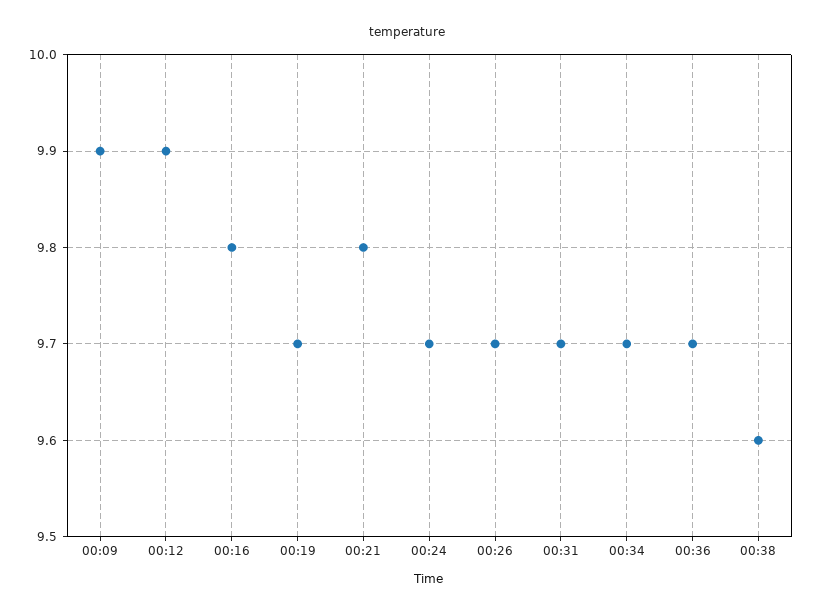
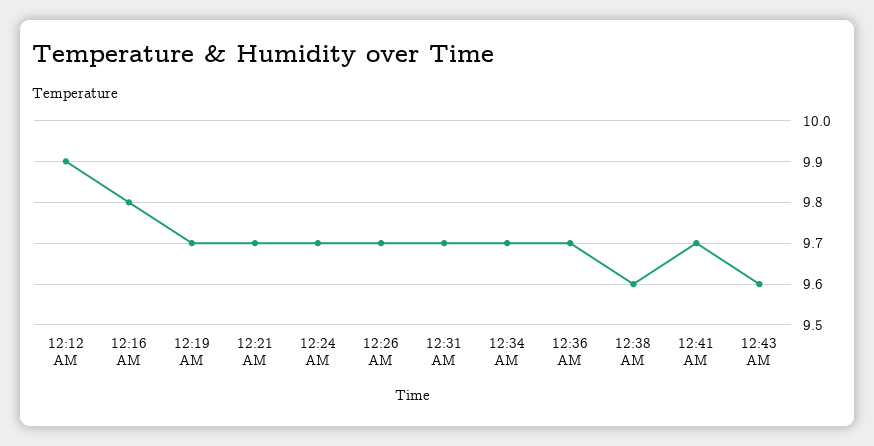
00:09: 9.9 -> none
00:21: 9.8 -> 9.7
12:41 AM: none -> 9.7
12:43 AM: none -> 9.6

